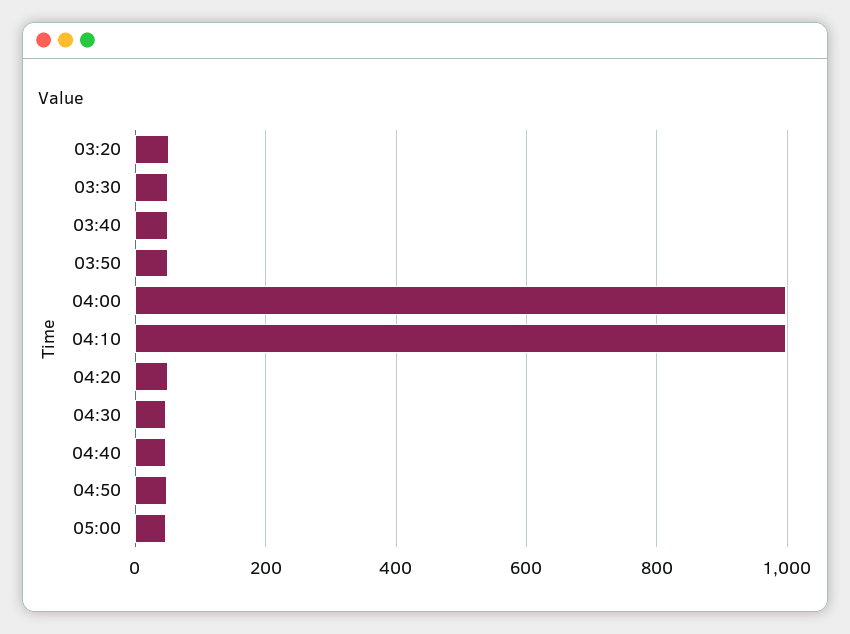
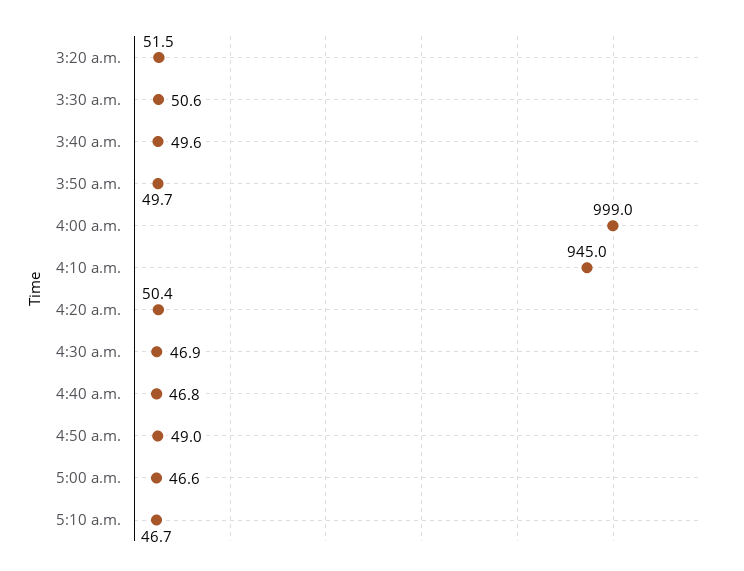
04:10: 1000 -> 945
5:10 a.m.: none -> 46.7

